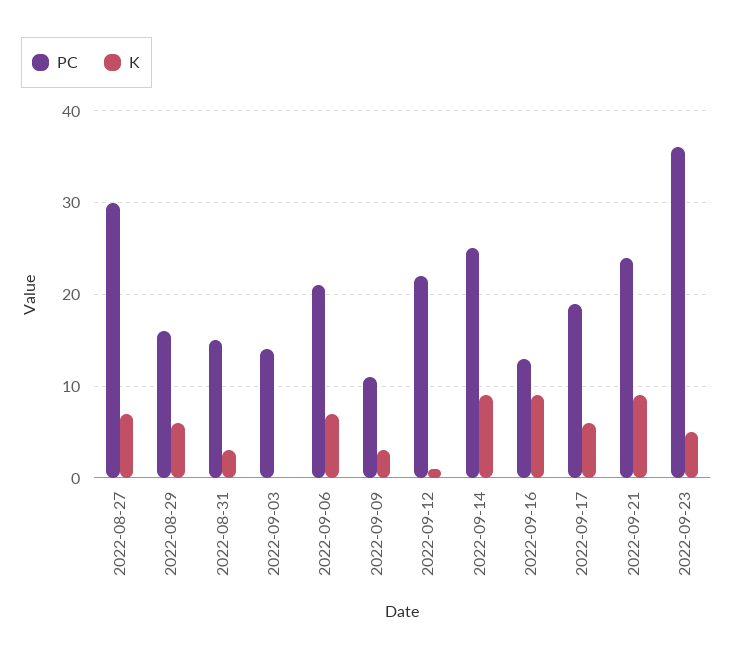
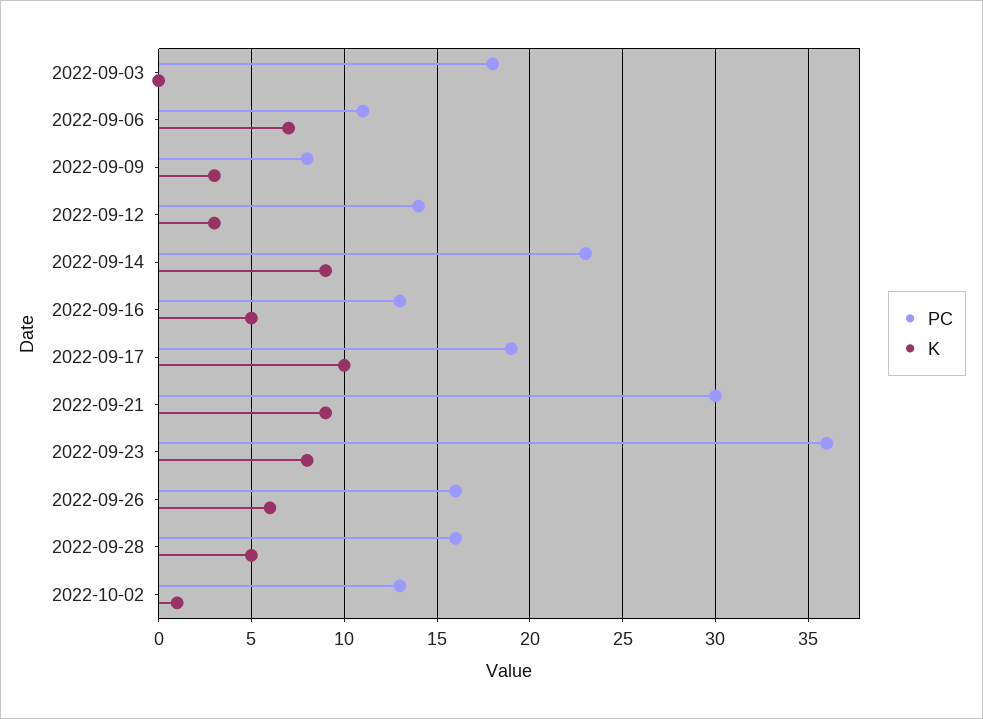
PC, 2022-08-27: 30 -> none
K, 2022-08-27: 7 -> none
PC, 2022-08-29: 16 -> none
K, 2022-08-29: 6 -> none
PC, 2022-08-31: 15 -> none
K, 2022-08-31: 3 -> none
PC, 2022-09-03: 14 -> 18
PC, 2022-09-06: 21 -> 11
PC, 2022-09-09: 11 -> 8
PC, 2022-09-12: 22 -> 14
K, 2022-09-12: 1 -> 3
PC, 2022-09-14: 25 -> 23
K, 2022-09-16: 9 -> 5
K, 2022-09-17: 6 -> 10
PC, 2022-09-21: 24 -> 30
K, 2022-09-23: 5 -> 8
PC, 2022-09-26: none -> 16
K, 2022-09-26: none -> 6
PC, 2022-09-28: none -> 16
K, 2022-09-28: none -> 5
PC, 2022-10-02: none -> 13
K, 2022-10-02: none -> 1

